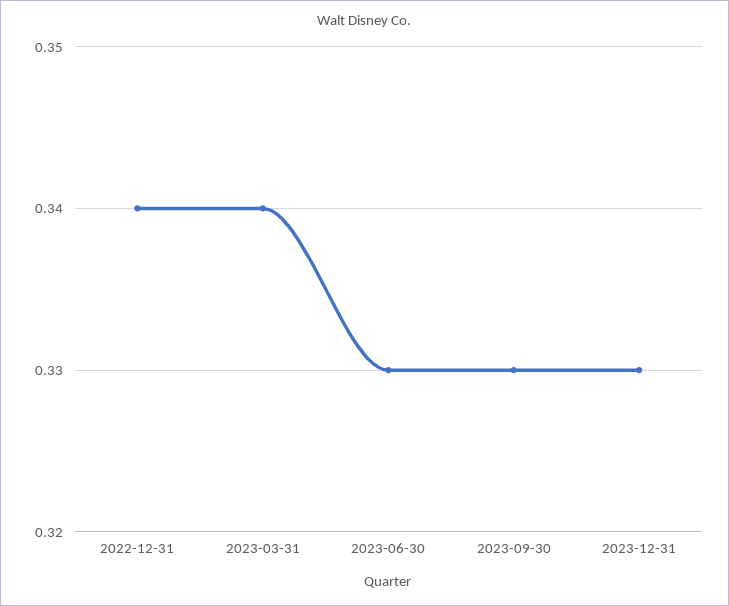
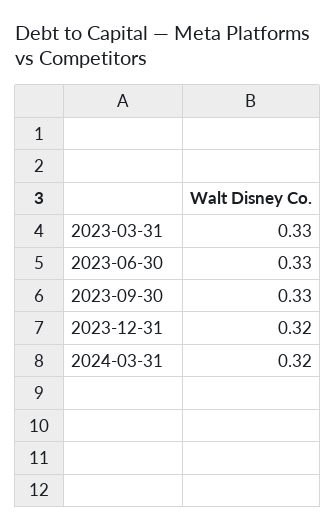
2022-12-31: 0.34 -> none
2023-03-31: 0.34 -> 0.33
2023-12-31: 0.33 -> 0.32
2024-03-31: none -> 0.32

